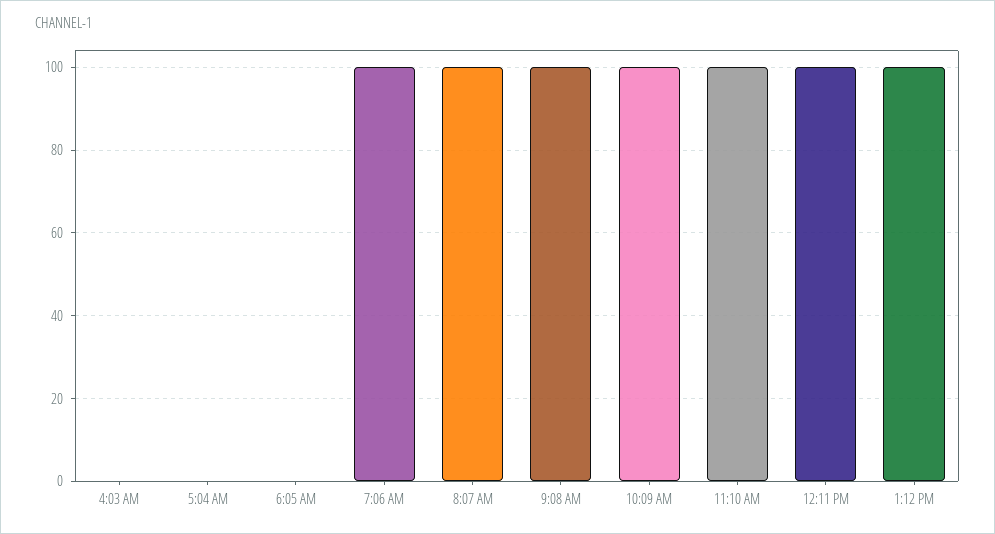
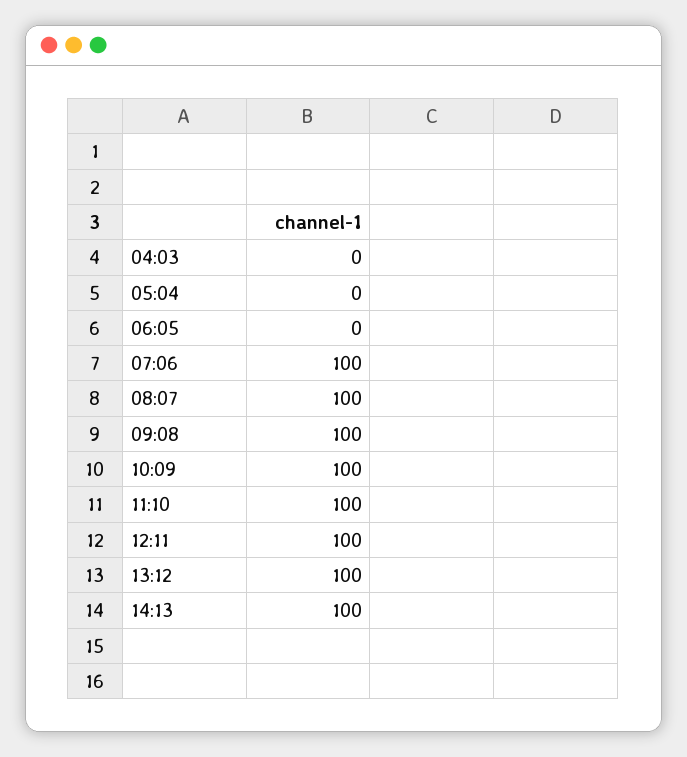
14:13: none -> 100

